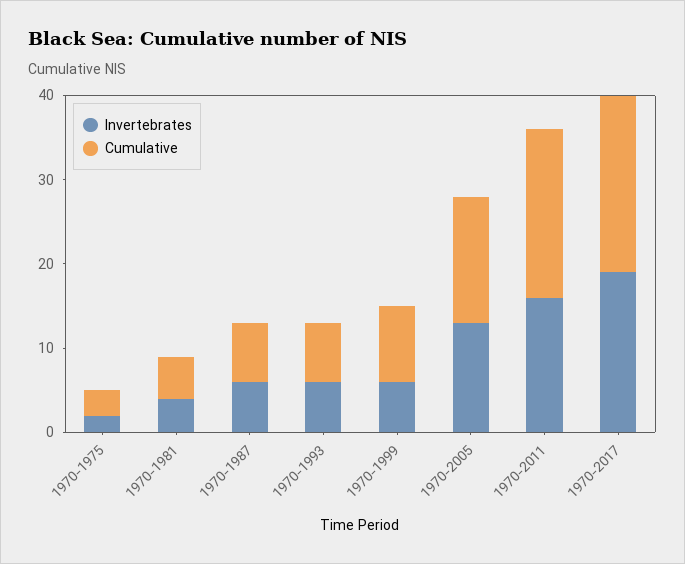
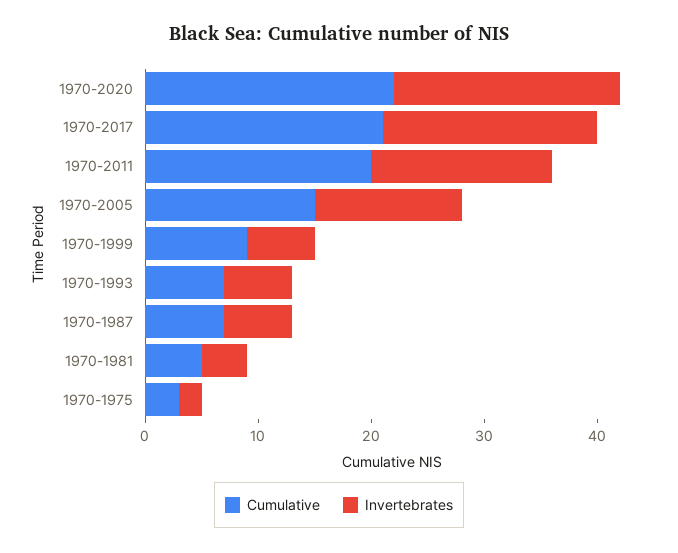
Cumulative, 1970-2020: none -> 22
Invertebrates, 1970-2020: none -> 20

